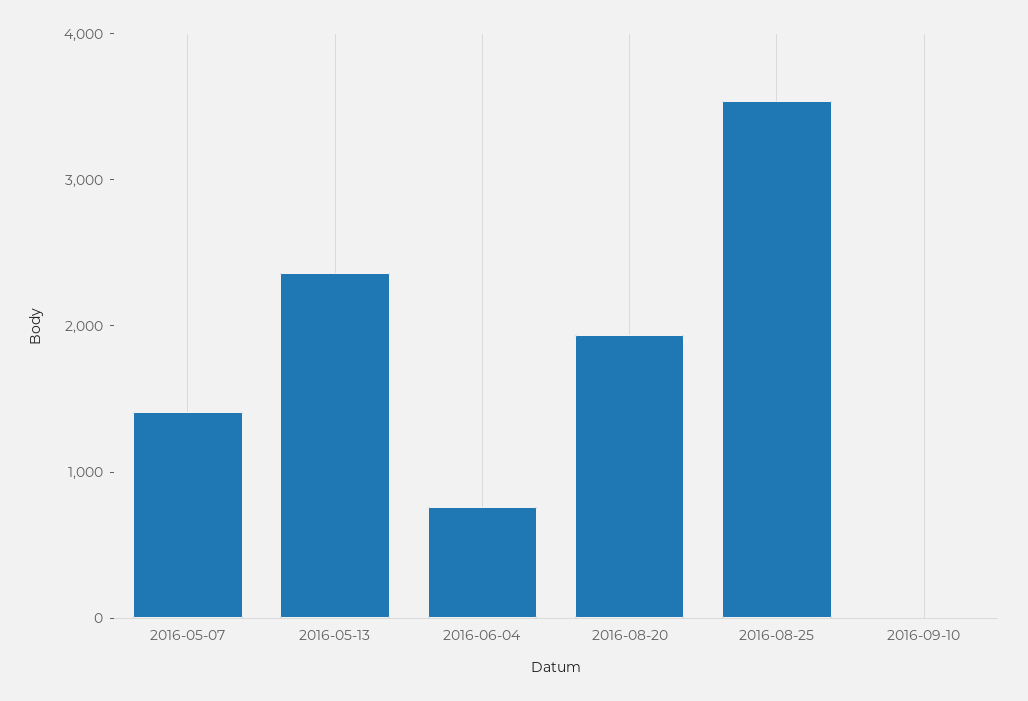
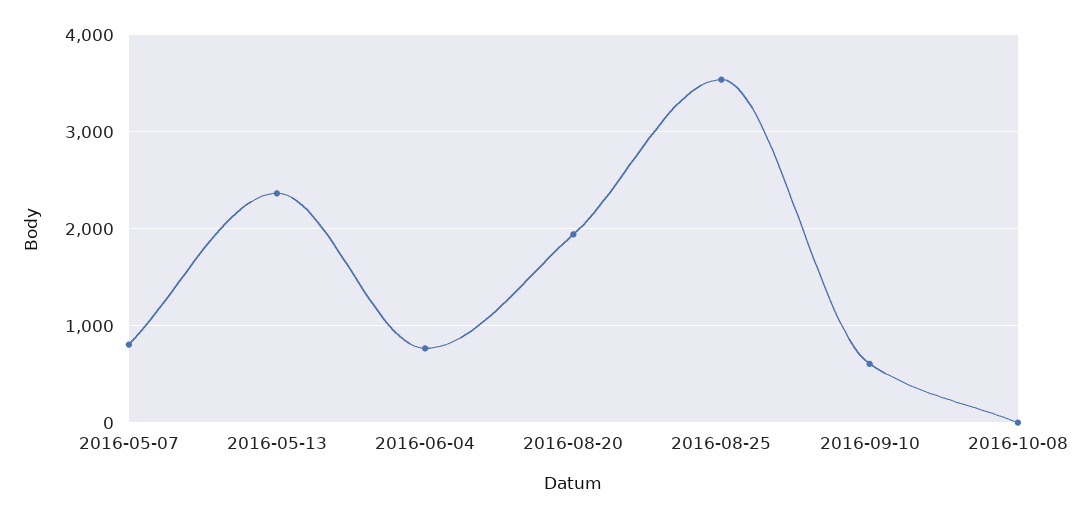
2016-05-07: 1400 -> 800
2016-09-10: 0 -> 600
2016-10-08: none -> 0

